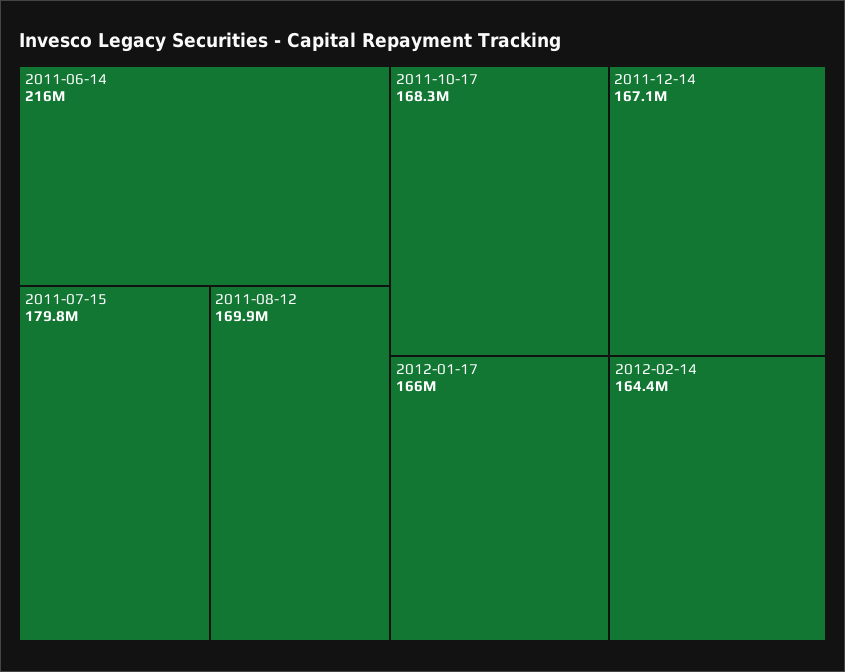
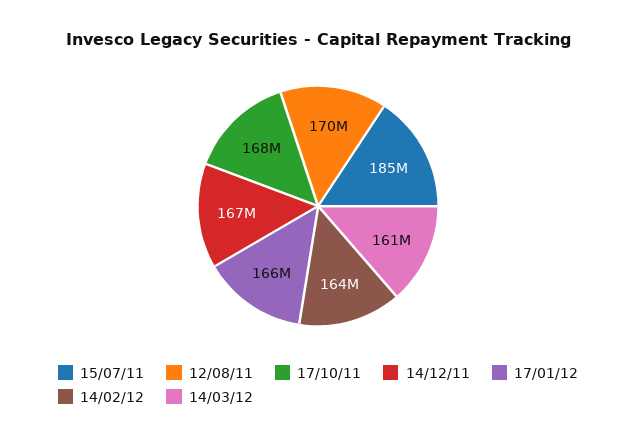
2011-06-14: 216000000 -> none
2011-07-15: 179800000 -> 185000000
14/03/12: none -> 161000000

